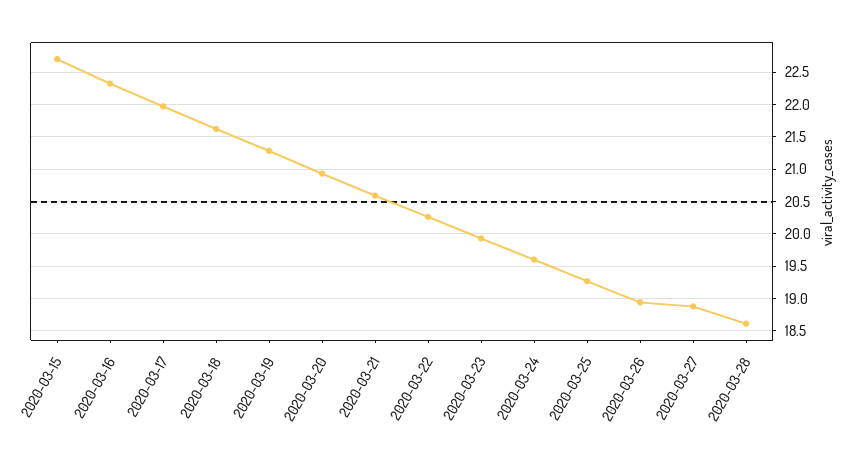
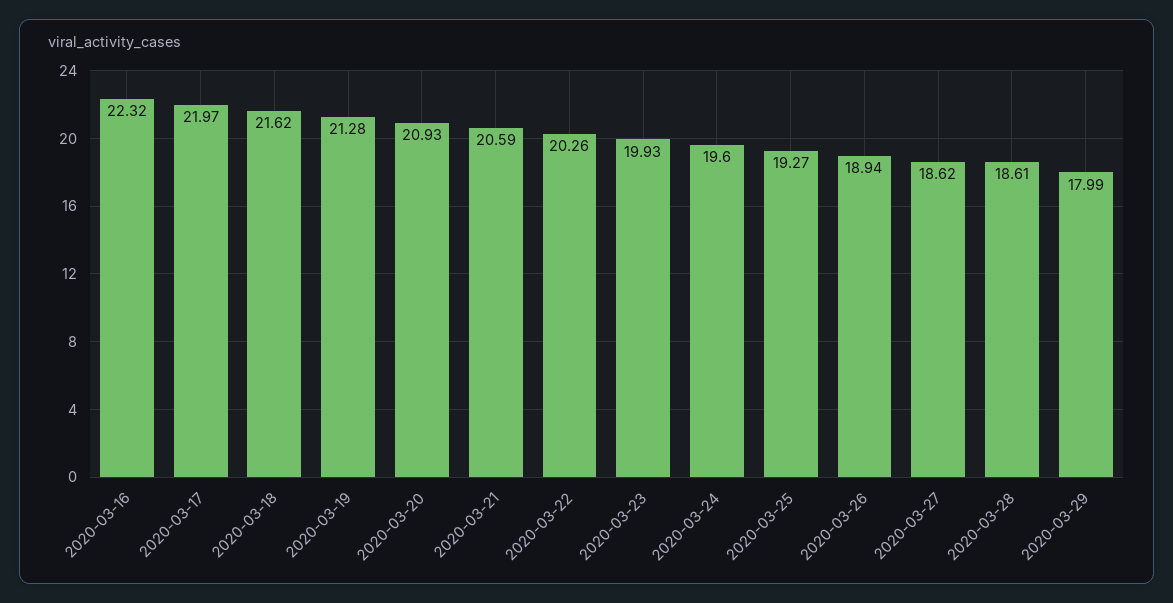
2020-03-15: 22.7 -> none
2020-03-27: 18.9 -> 18.62
2020-03-29: none -> 17.99

